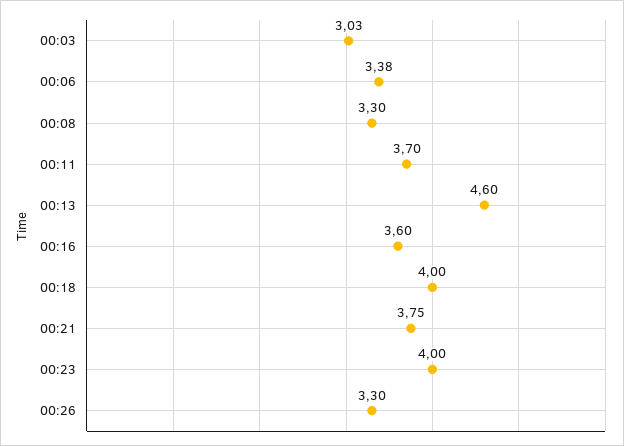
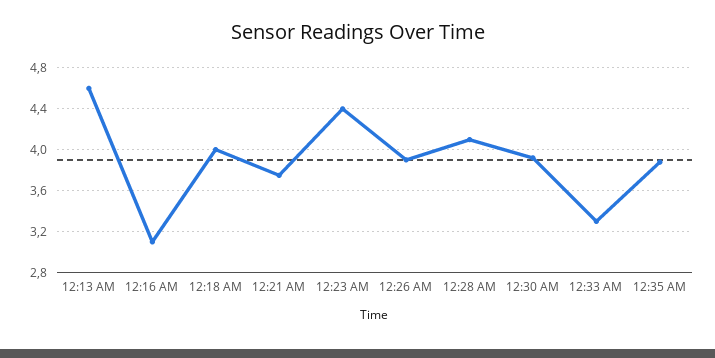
00:03: 3.03 -> none
00:06: 3.38 -> none
00:08: 3.3 -> none
00:11: 3.7 -> none
00:16: 3.6 -> 3.1
00:23: 4 -> 4.4
00:26: 3.3 -> 3.9
12:28 AM: none -> 4.1
12:30 AM: none -> 3.9
12:33 AM: none -> 3.3
12:35 AM: none -> 3.9

